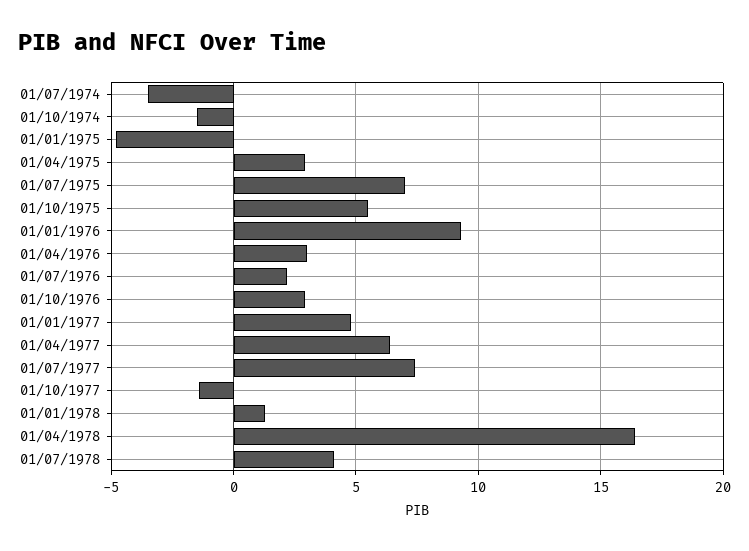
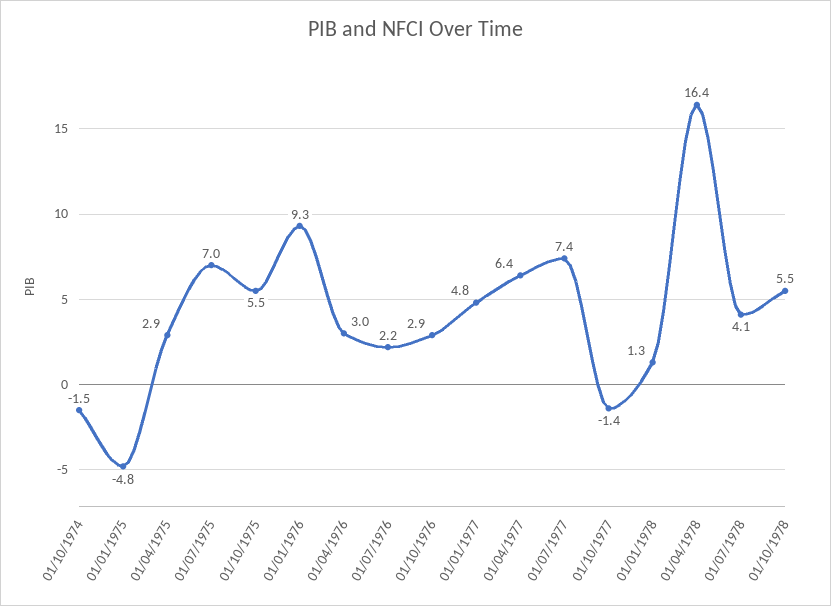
01/07/1974: -3.5 -> none
01/10/1978: none -> 5.5

